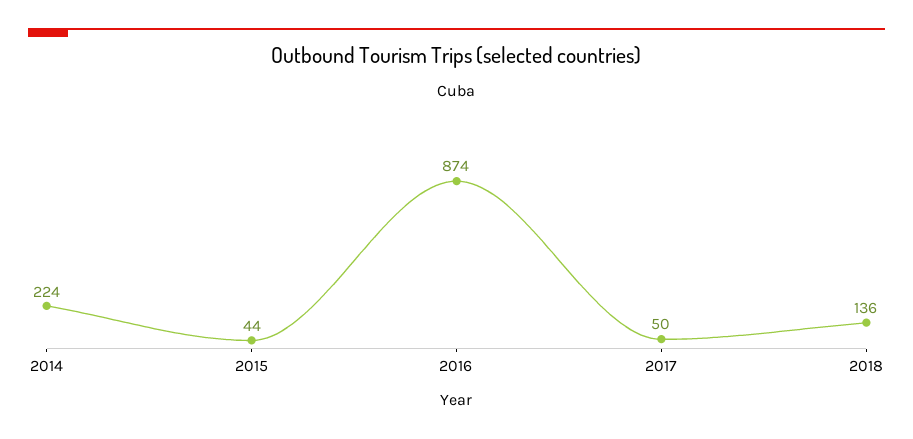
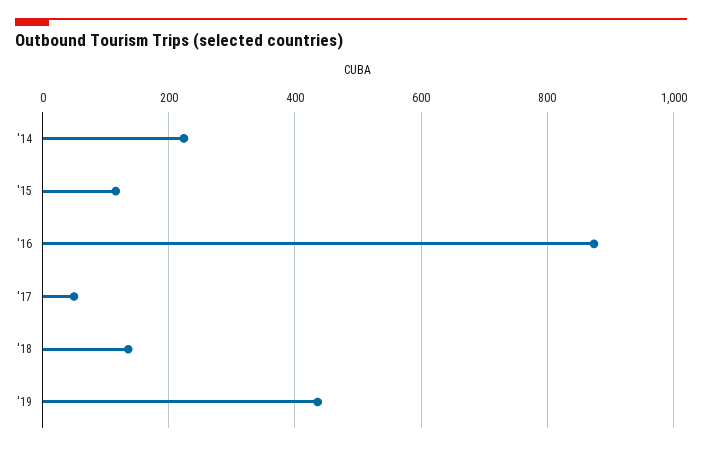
2015: 44 -> 120
'19: none -> 440

